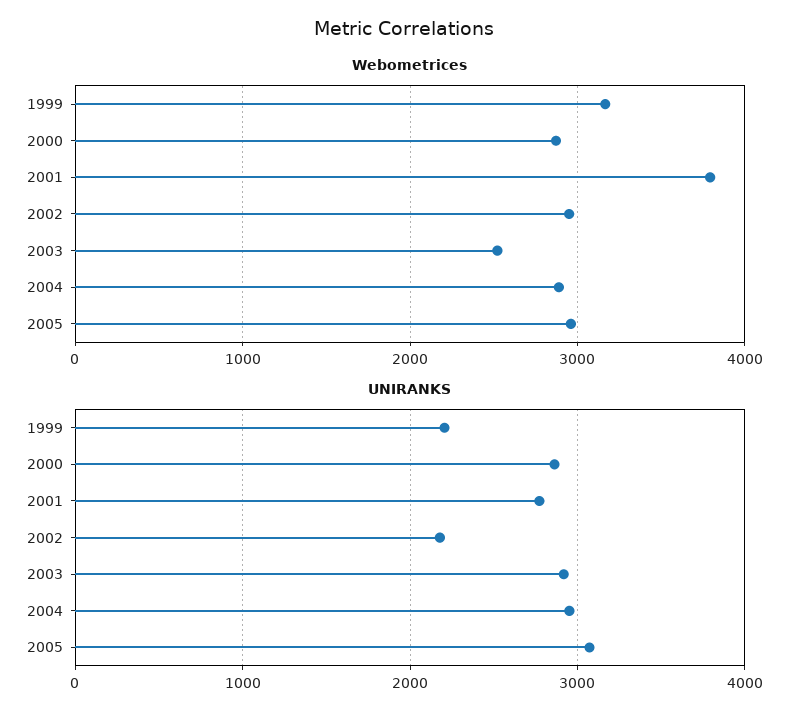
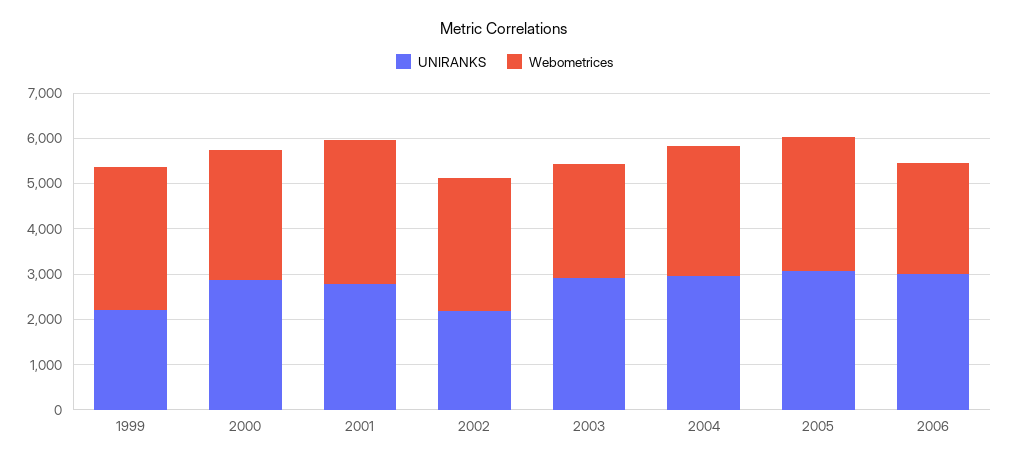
Webometrices, 2001: 3800 -> 3200
UNIRANKS, 2006: none -> 3000
Webometrices, 2006: none -> 2400

